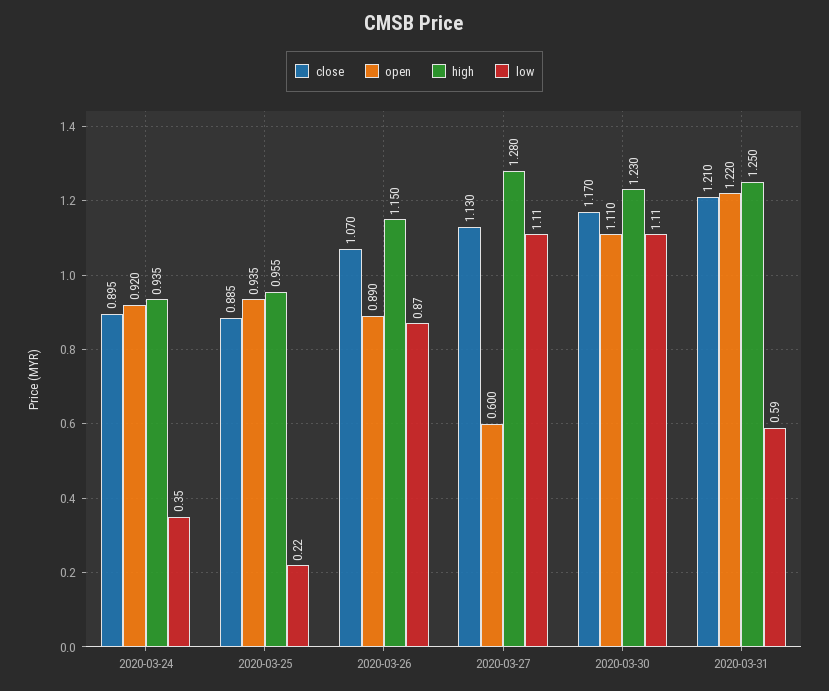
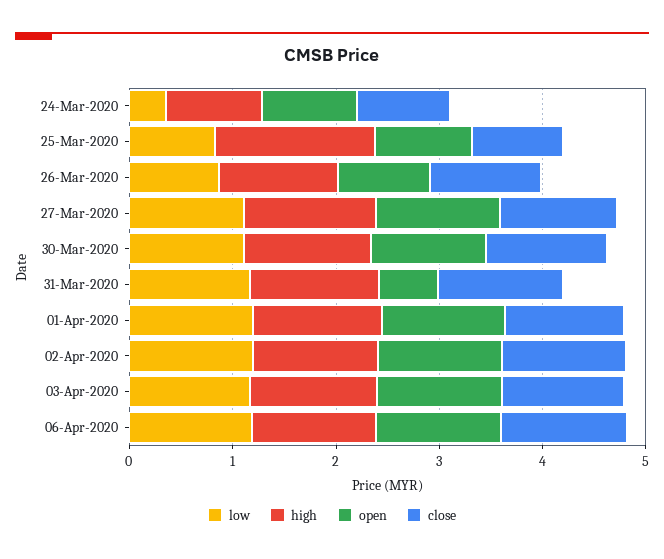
high, 2020-03-25: 0.955 -> 1.6
low, 2020-03-25: 0.22 -> 0.8
open, 2020-03-27: 0.6 -> 1.2
open, 2020-03-31: 1.22 -> 0.6
low, 2020-03-31: 0.59 -> 1.2
low, 01-Apr-2020: none -> 1.2
high, 01-Apr-2020: none -> 1.2
open, 01-Apr-2020: none -> 1.2
close, 01-Apr-2020: none -> 1.2
low, 02-Apr-2020: none -> 1.2
high, 02-Apr-2020: none -> 1.2
open, 02-Apr-2020: none -> 1.2
close, 02-Apr-2020: none -> 1.2
low, 03-Apr-2020: none -> 1.2
high, 03-Apr-2020: none -> 1.2
open, 03-Apr-2020: none -> 1.2
close, 03-Apr-2020: none -> 1.2
low, 06-Apr-2020: none -> 1.2
high, 06-Apr-2020: none -> 1.2
open, 06-Apr-2020: none -> 1.2
close, 06-Apr-2020: none -> 1.2

